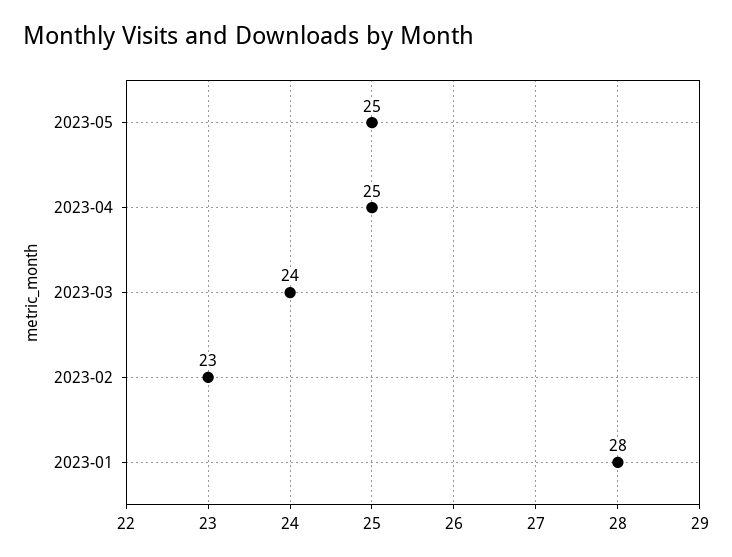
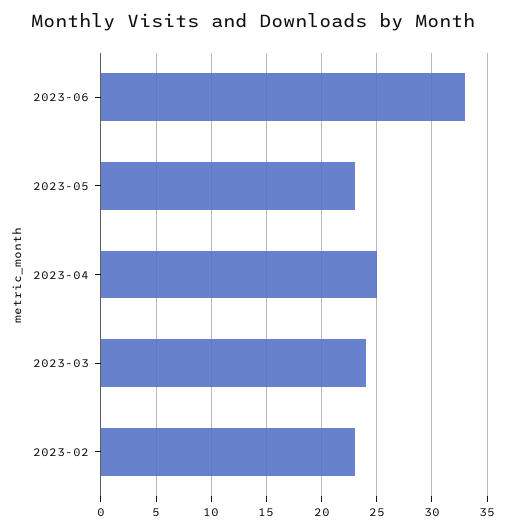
2023-05: 25 -> 23
2023-01: 28 -> none
2023-06: none -> 33

